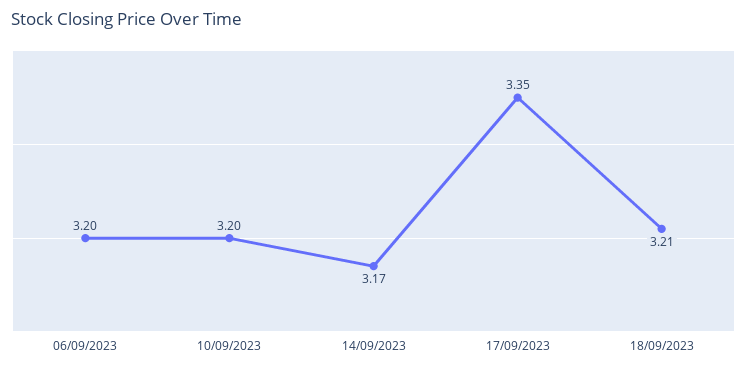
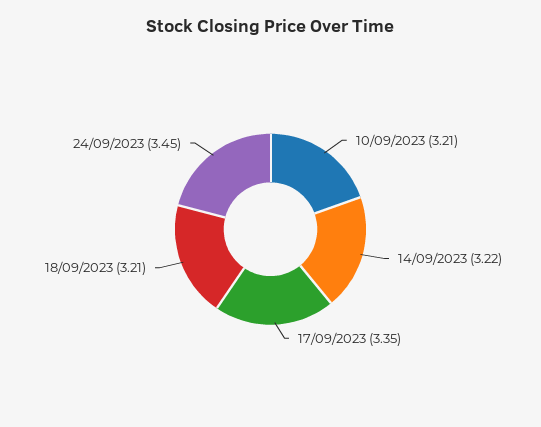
06/09/2023: 3.2 -> none
10/09/2023: 3.2 -> 3.21
14/09/2023: 3.17 -> 3.22
24/09/2023: none -> 3.45

